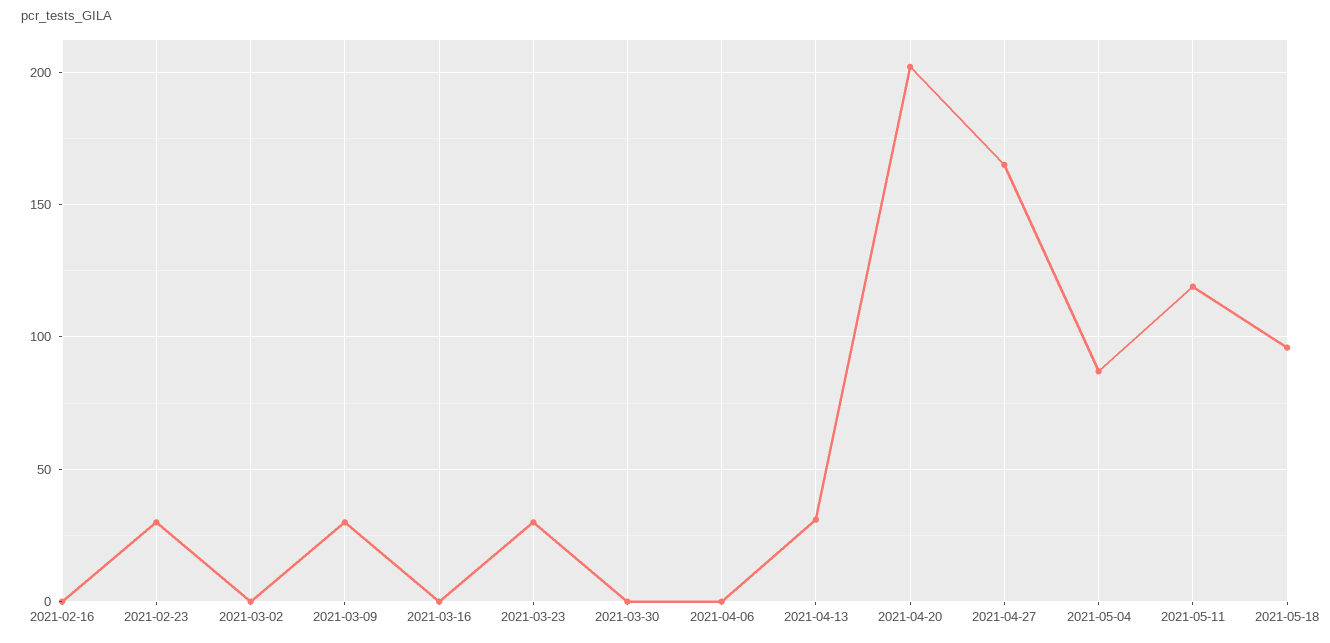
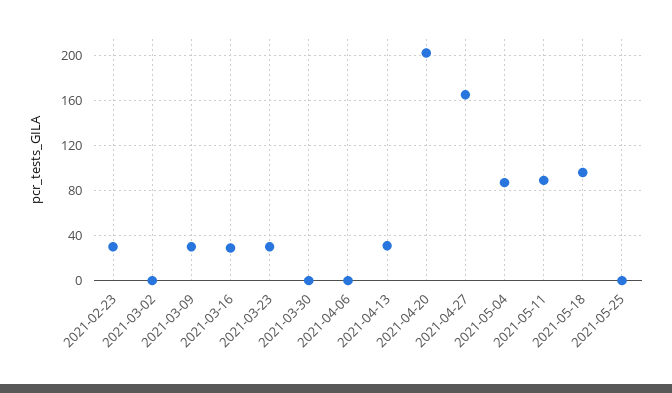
2021-02-16: 0 -> none
2021-03-16: 0 -> 30
2021-05-11: 120 -> 90
2021-05-25: none -> 0

